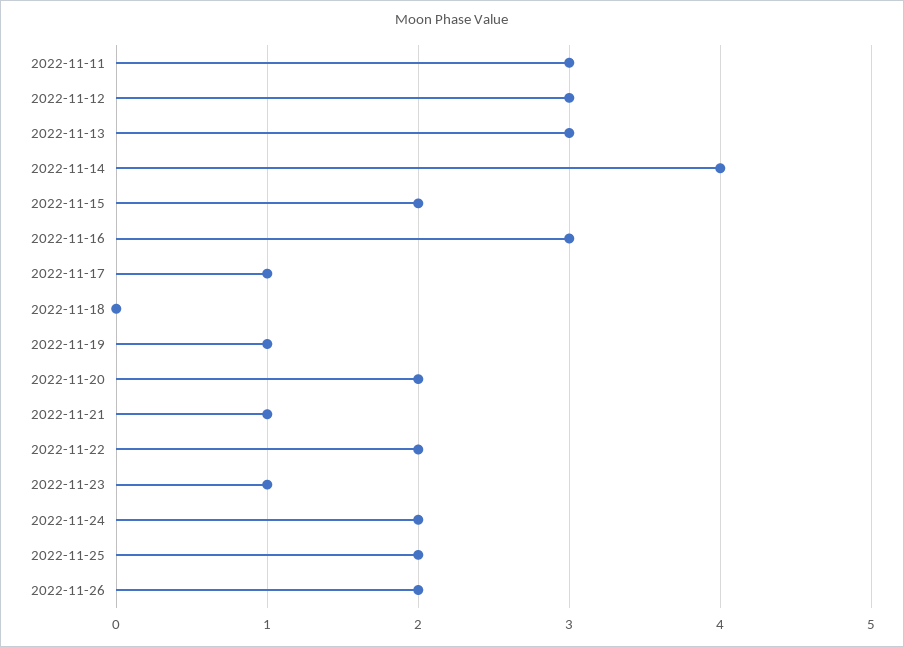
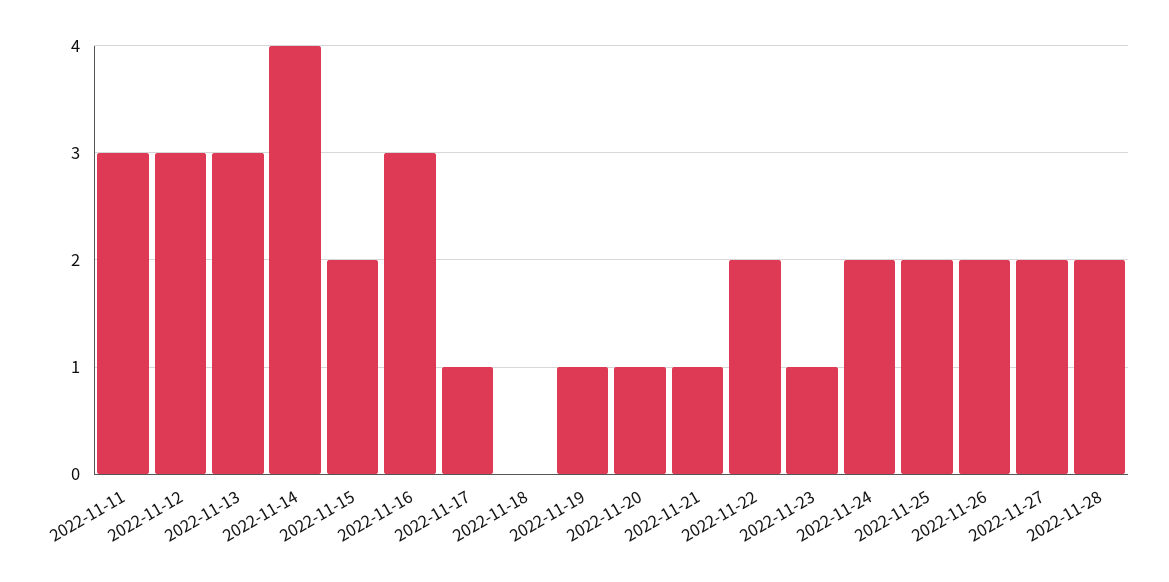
2022-11-20: 2 -> 1
2022-11-27: none -> 2
2022-11-28: none -> 2

